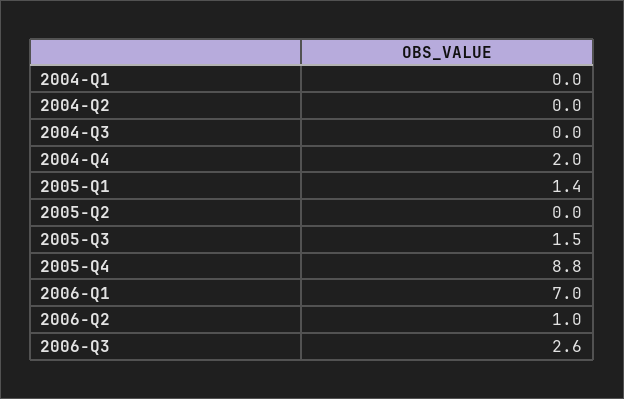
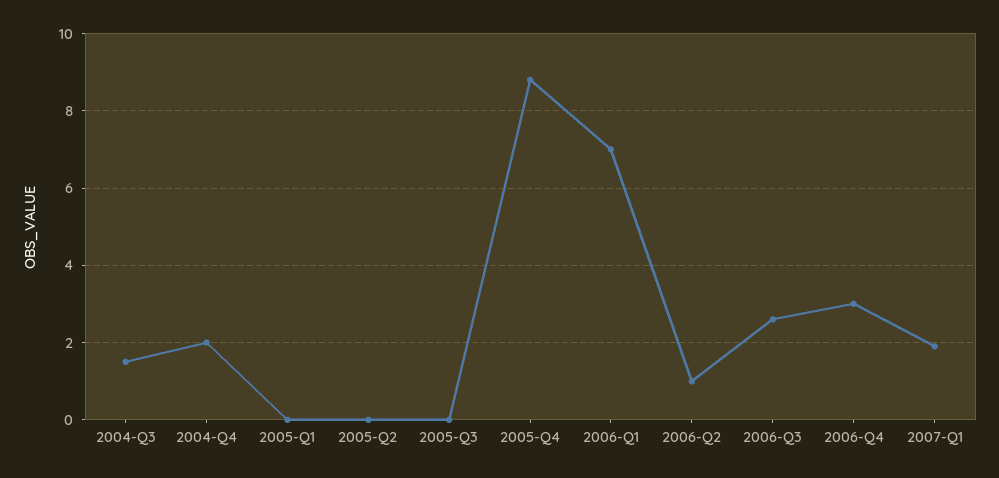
2004-Q1: 0 -> none
2004-Q2: 0 -> none
2004-Q3: 0 -> 1.5
2005-Q1: 1.4 -> 0
2005-Q3: 1.5 -> 0
2006-Q4: none -> 3
2007-Q1: none -> 2

